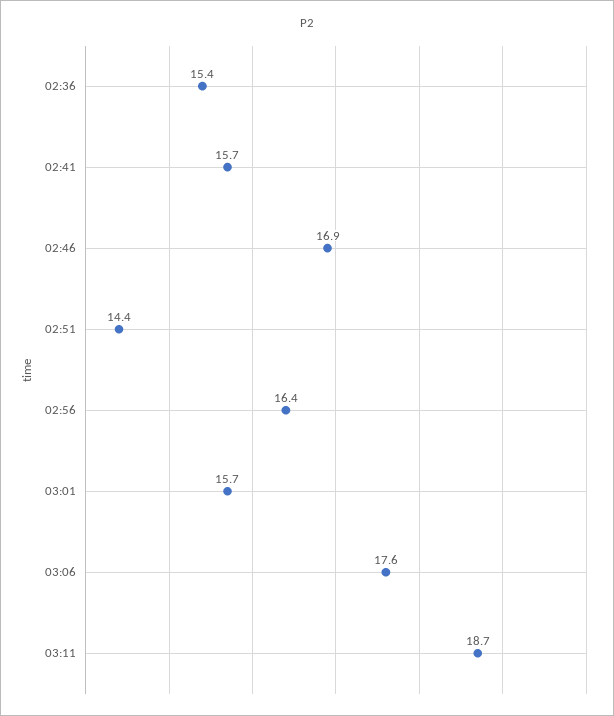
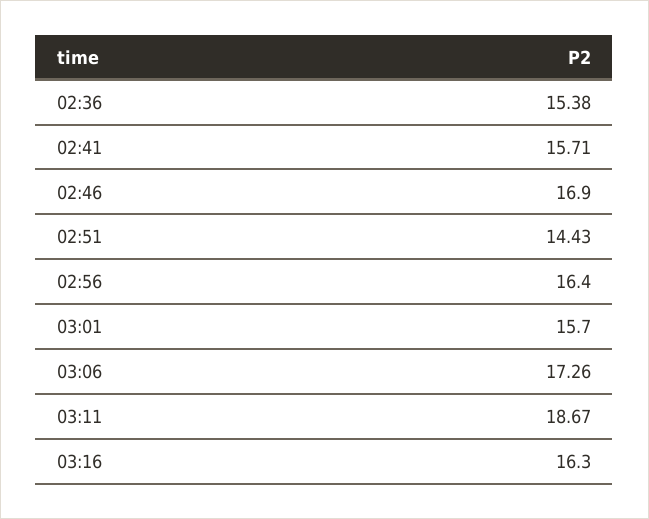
03:06: 17.6 -> 17.26
03:16: none -> 16.3

